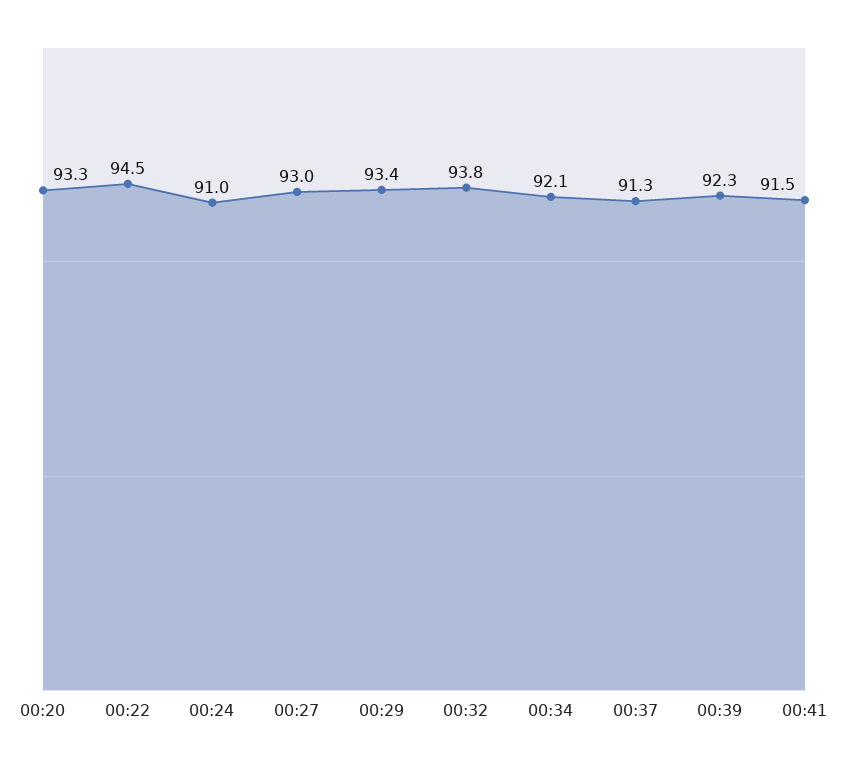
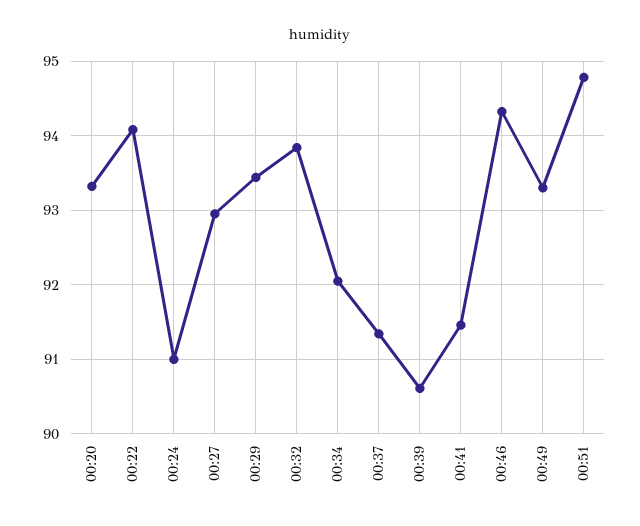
00:22: 94.5 -> 94.1
00:39: 92.3 -> 90.6
00:46: none -> 94.3
00:49: none -> 93.3
00:51: none -> 94.8

